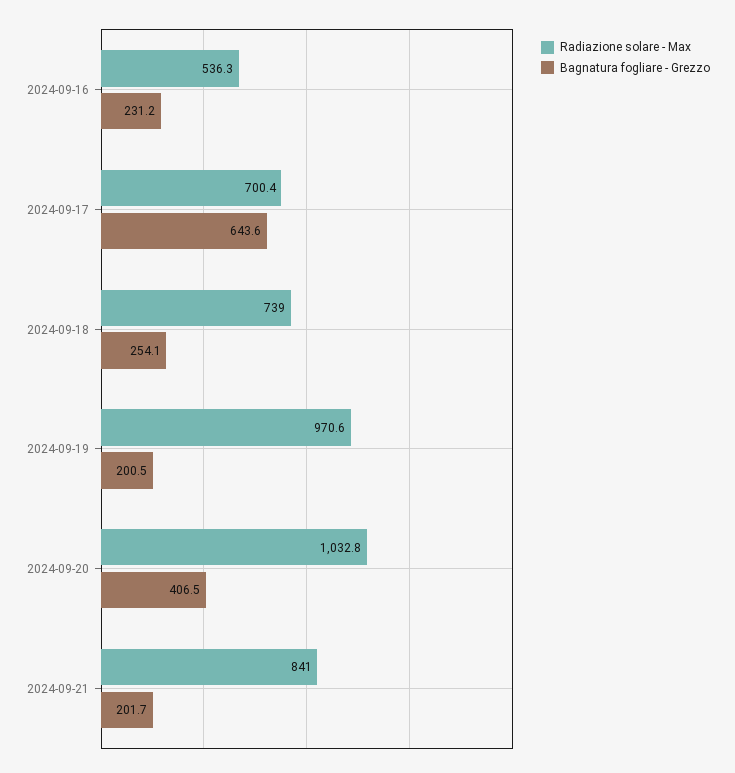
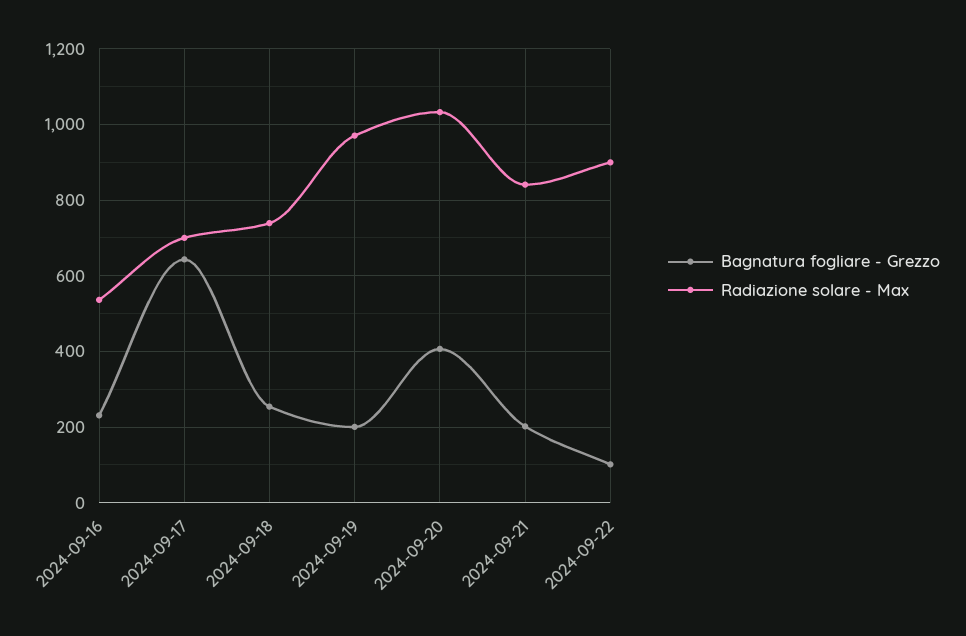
Bagnatura fogliare - Grezzo, 2024-09-22: none -> 100
Radiazione solare - Max, 2024-09-22: none -> 900

